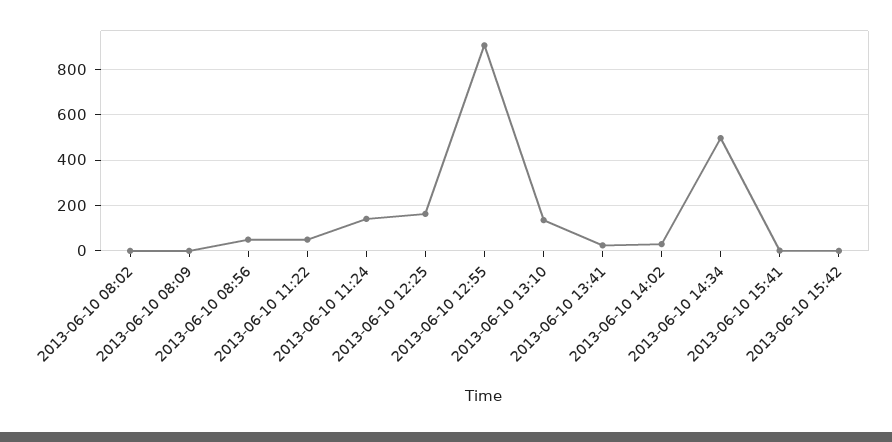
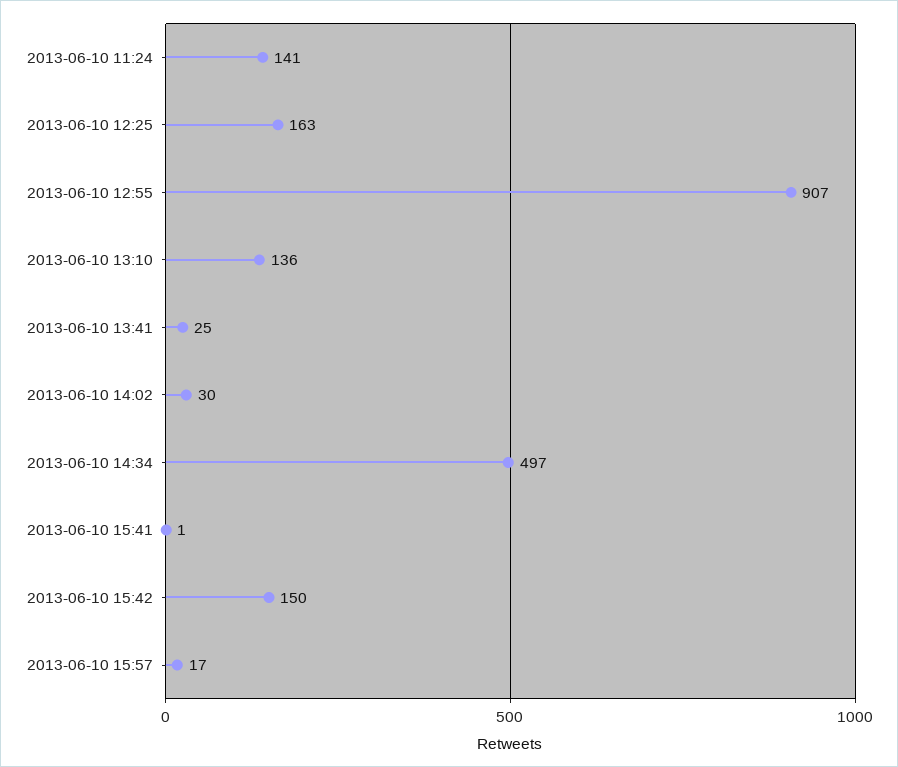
2013-06-10 08:02: 0 -> none
2013-06-10 08:09: 0 -> none
2013-06-10 08:56: 50 -> none
2013-06-10 11:22: 50 -> none
2013-06-10 15:42: 0 -> 150
2013-06-10 15:57: none -> 17

